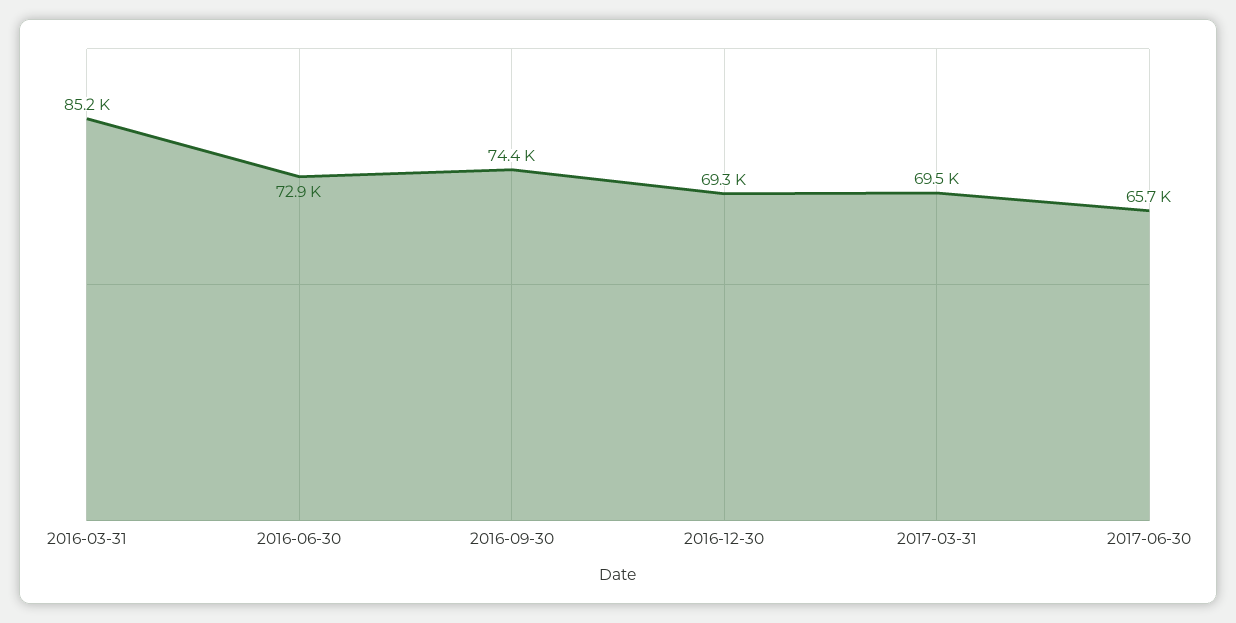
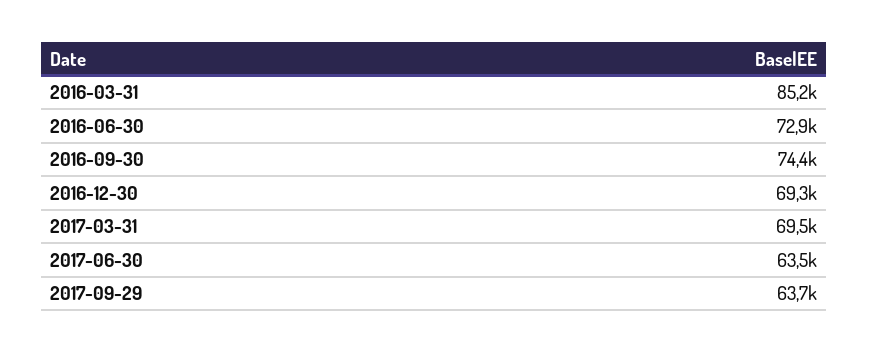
2017-06-30: 65700 -> 63500
2017-09-29: none -> 63700

